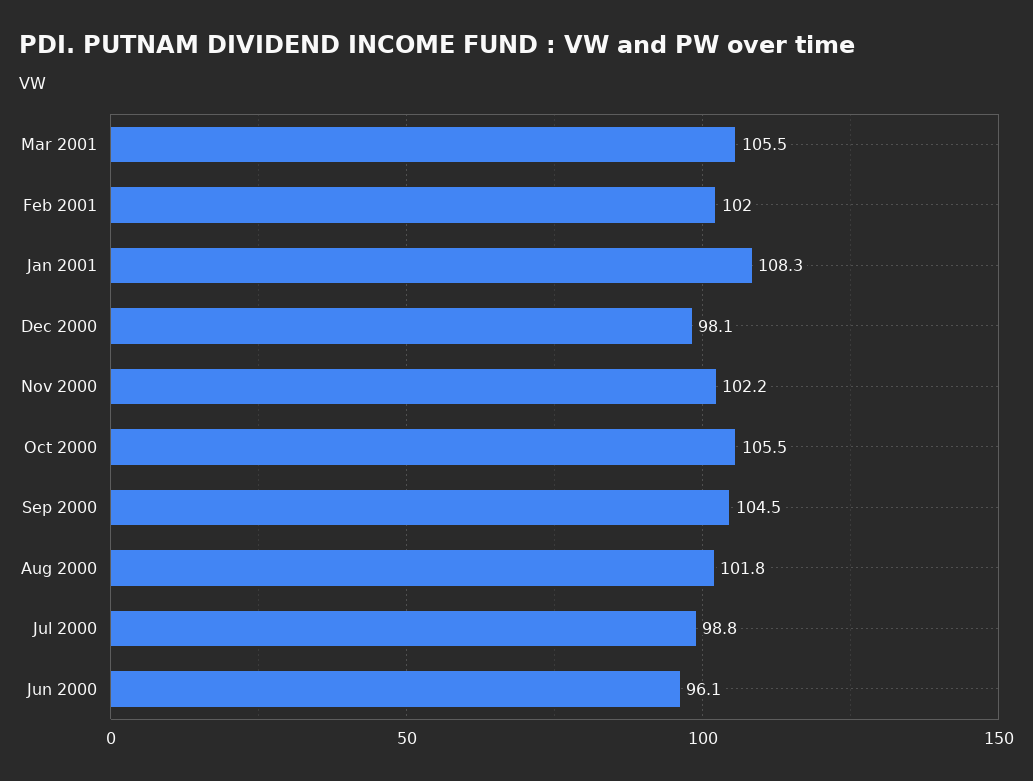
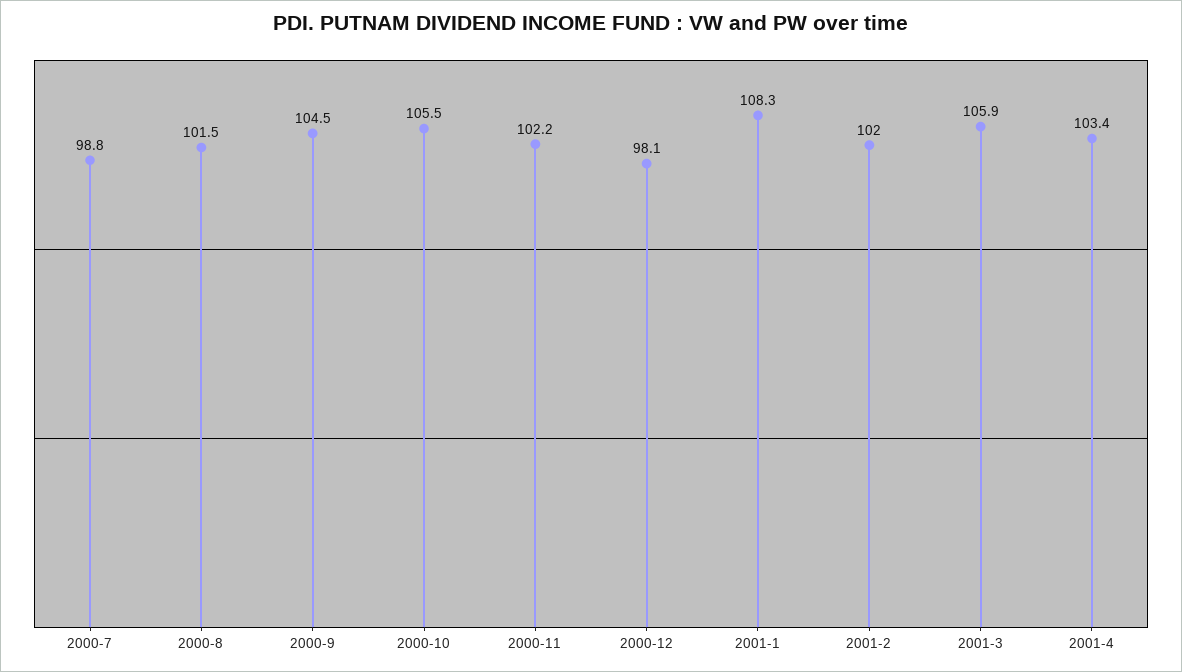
Mar 2001: 105.5 -> 105.9
Aug 2000: 101.8 -> 101.5
Jun 2000: 96.1 -> none
2001-4: none -> 103.4

